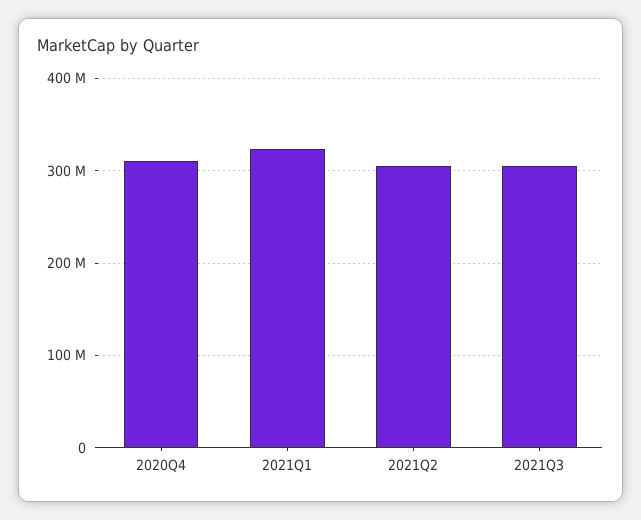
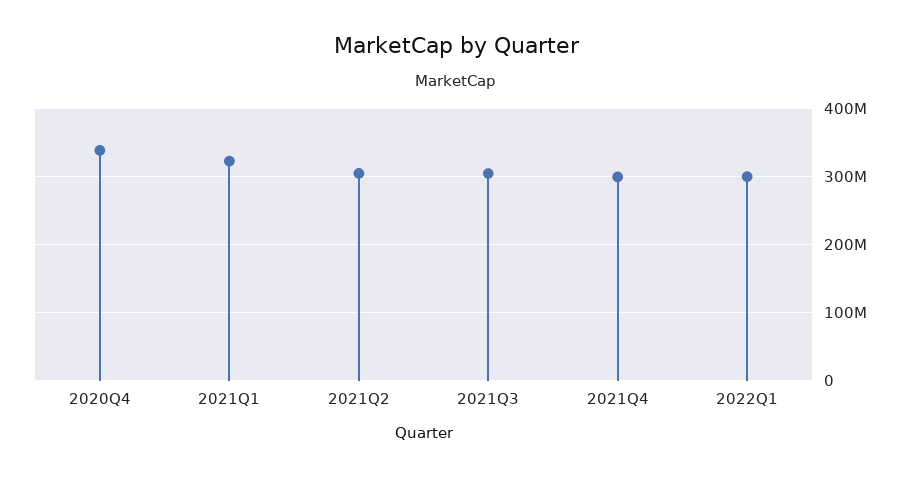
2020Q4: 310000000 -> 340000000
2021Q4: none -> 300000000
2022Q1: none -> 300000000

